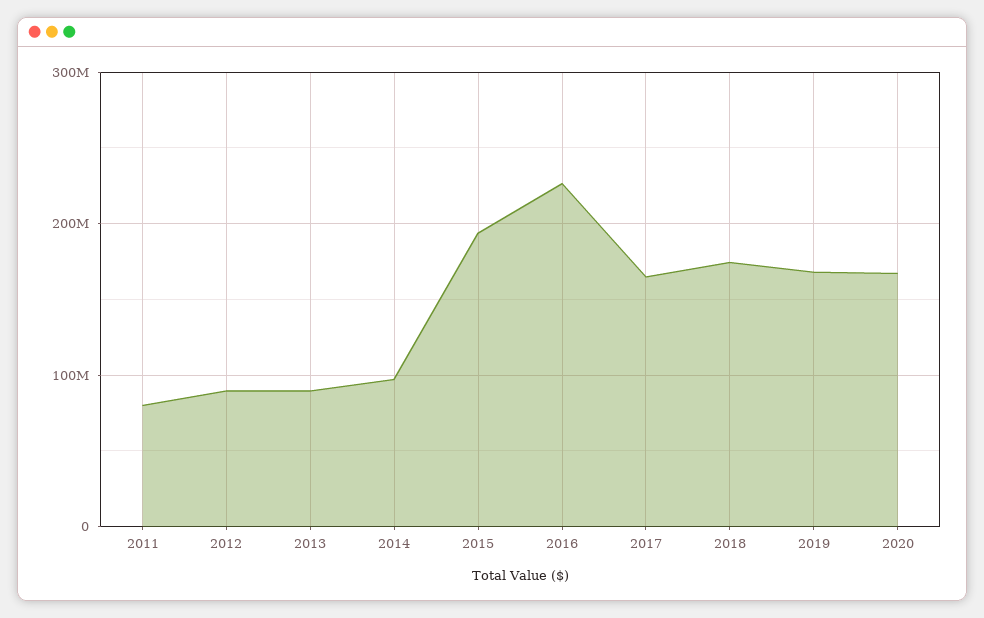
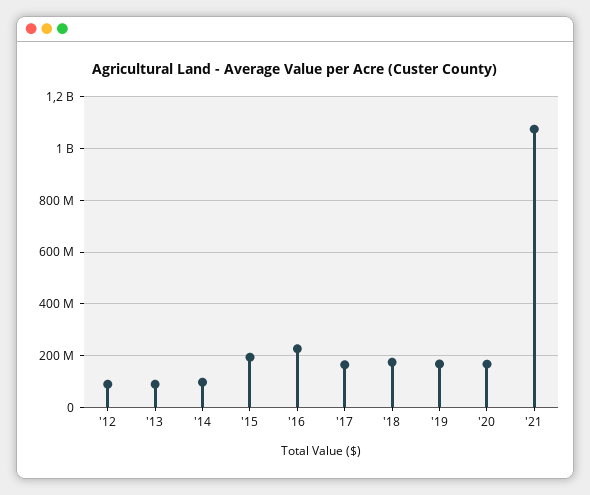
2011: 80000000 -> none
'21: none -> 1075000000

